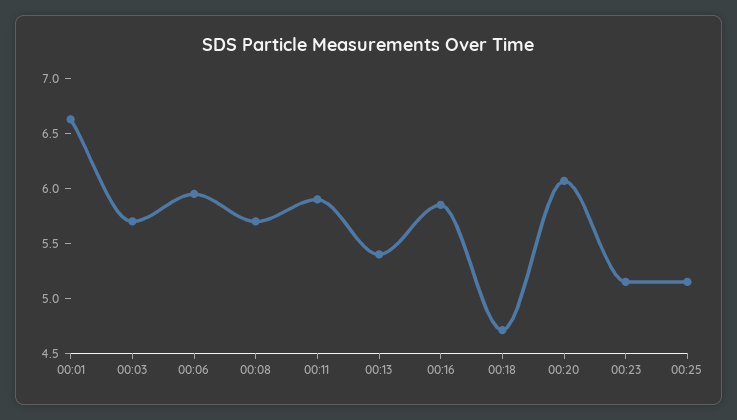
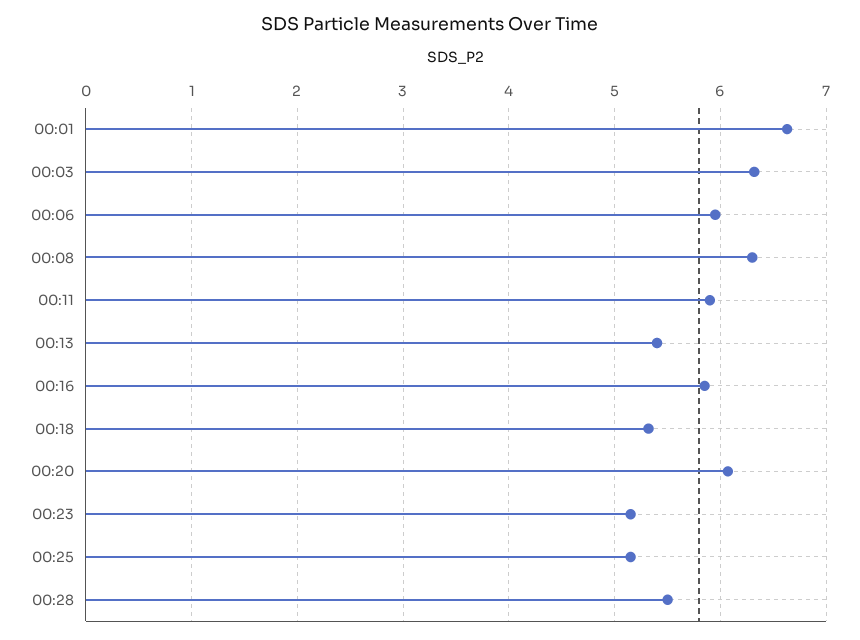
00:03: 5.7 -> 6.3
00:08: 5.7 -> 6.3
00:18: 4.7 -> 5.3
00:28: none -> 5.5

